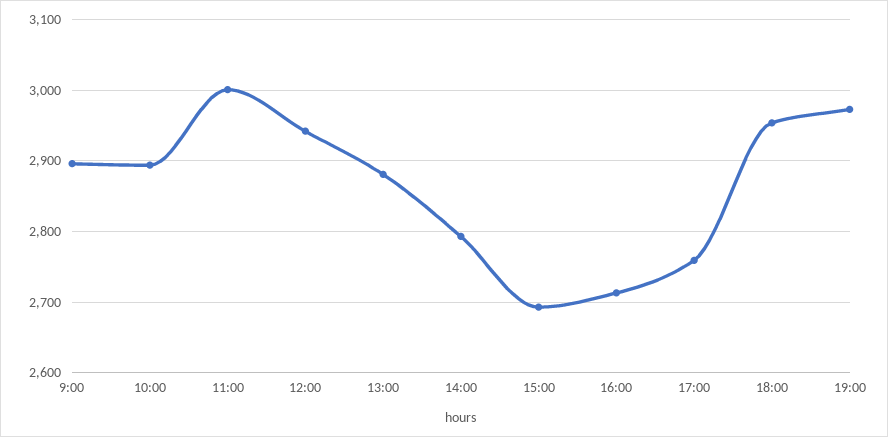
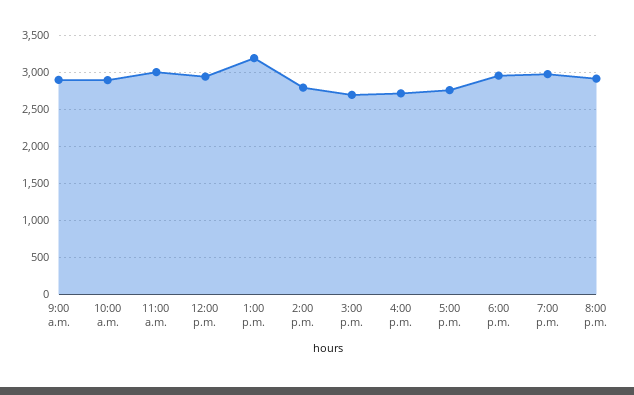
13:00: 2880 -> 3200
8:00 p.m.: none -> 2900

